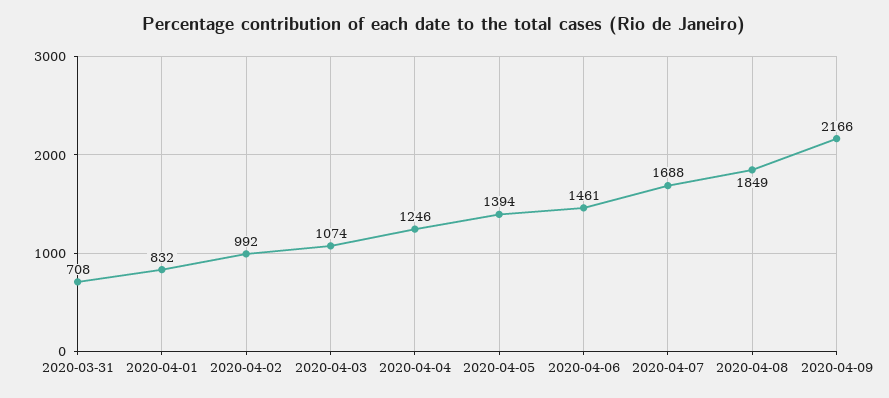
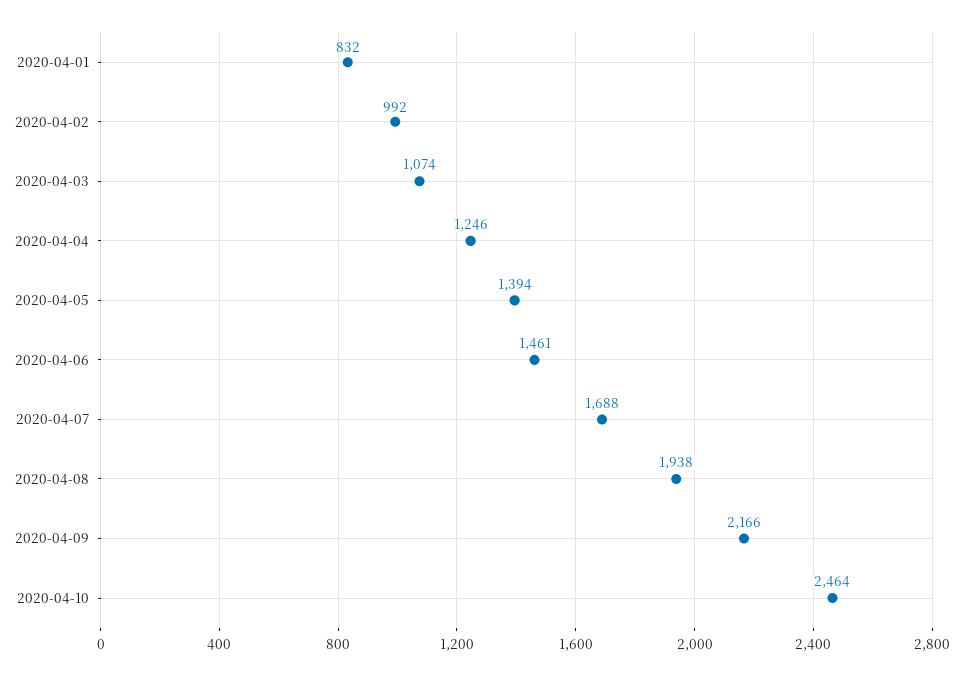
2020-03-31: 708 -> none
2020-04-08: 1849 -> 1938
2020-04-10: none -> 2464

